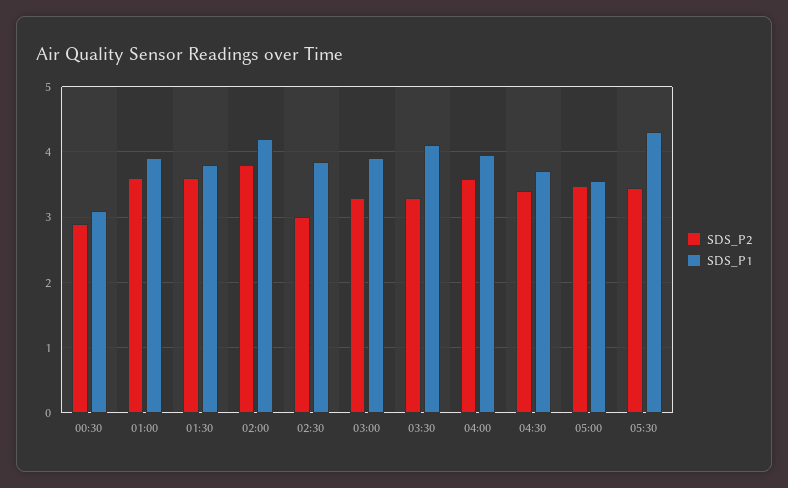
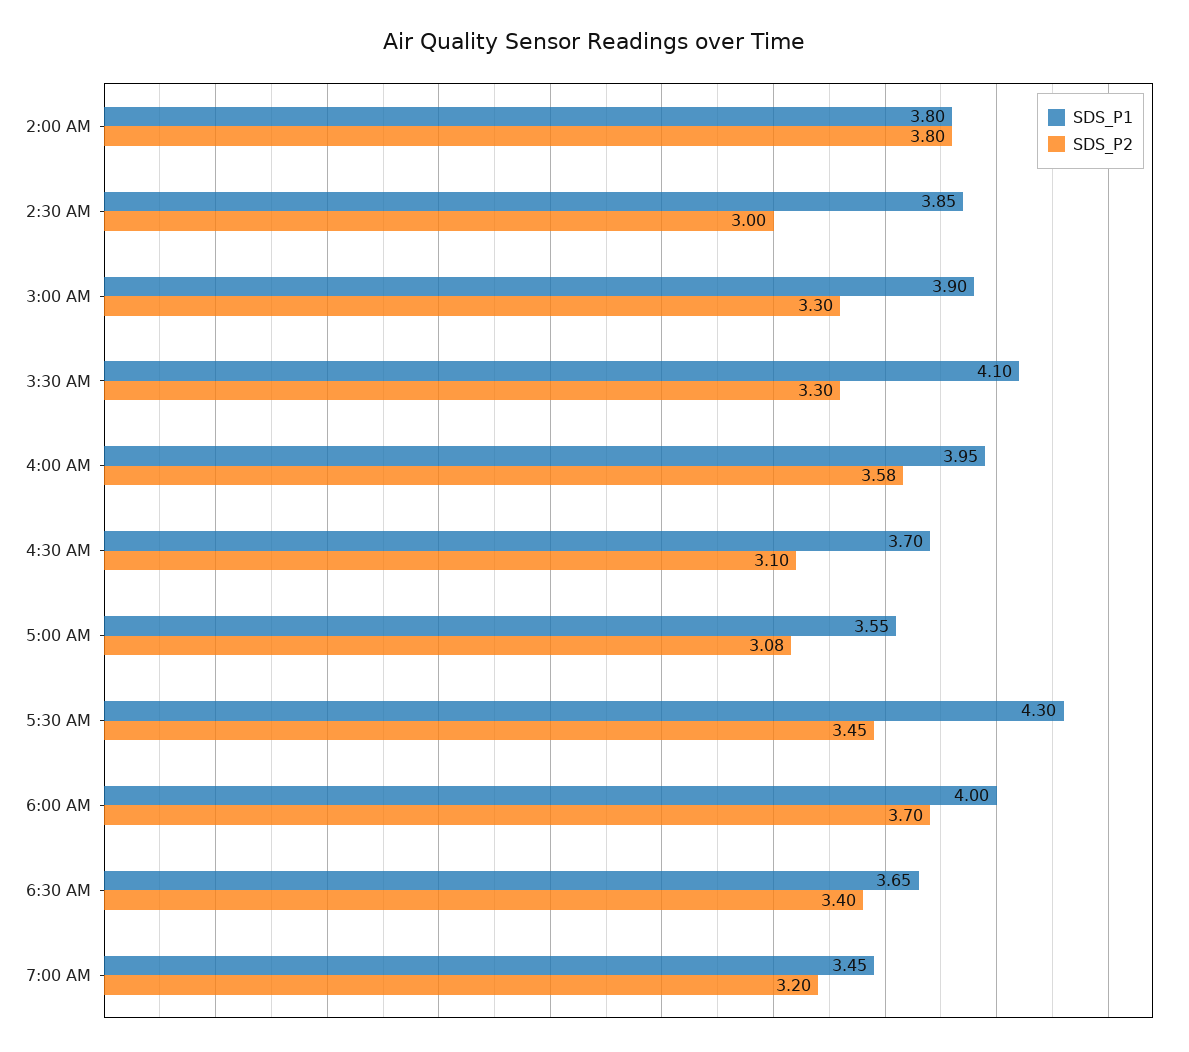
SDS_P2, 00:30: 2.9 -> none
SDS_P1, 00:30: 3.1 -> none
SDS_P2, 01:00: 3.6 -> none
SDS_P1, 01:00: 3.9 -> none
SDS_P2, 01:30: 3.6 -> none
SDS_P1, 01:30: 3.8 -> none
SDS_P1, 02:00: 4.2 -> 3.8
SDS_P2, 04:30: 3.4 -> 3.1
SDS_P2, 05:00: 3.5 -> 3.08
SDS_P1, 6:00 AM: none -> 4
SDS_P2, 6:00 AM: none -> 3.7
SDS_P1, 6:30 AM: none -> 3.65
SDS_P2, 6:30 AM: none -> 3.4
SDS_P1, 7:00 AM: none -> 3.45
SDS_P2, 7:00 AM: none -> 3.2

